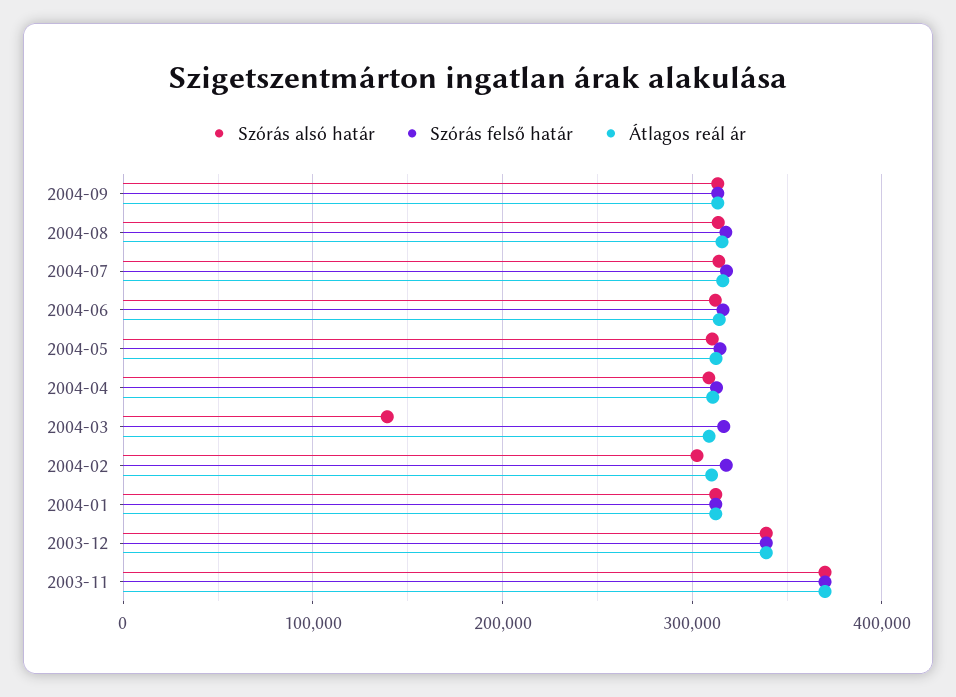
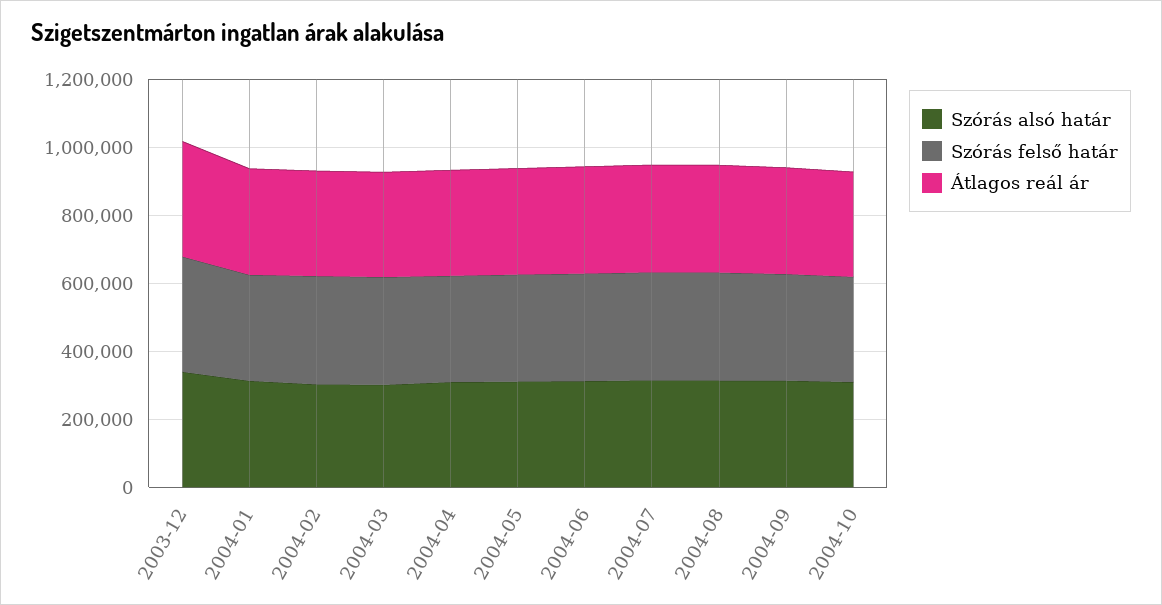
Szórás alsó határ, 2004-03: 140000 -> 300000
Szórás alsó határ, 2003-11: 370000 -> none
Szórás felső határ, 2003-11: 370000 -> none
Átlagos reál ár, 2003-11: 370000 -> none
Szórás alsó határ, 2004-10: none -> 300000
Szórás felső határ, 2004-10: none -> 300000
Átlagos reál ár, 2004-10: none -> 300000

